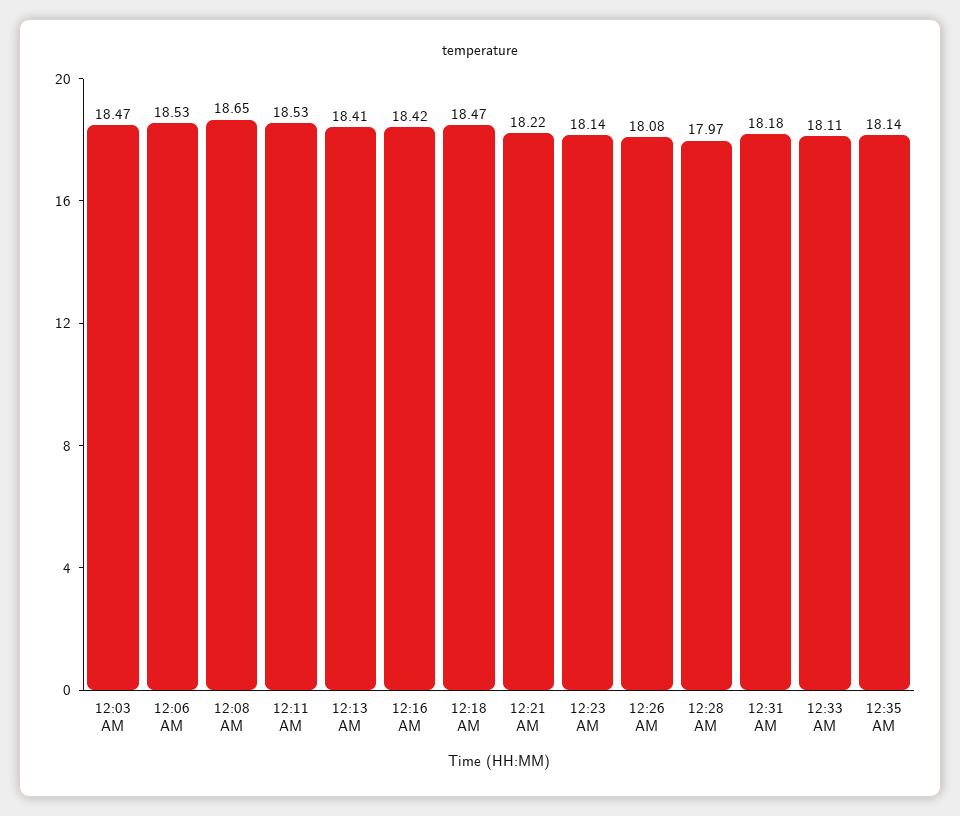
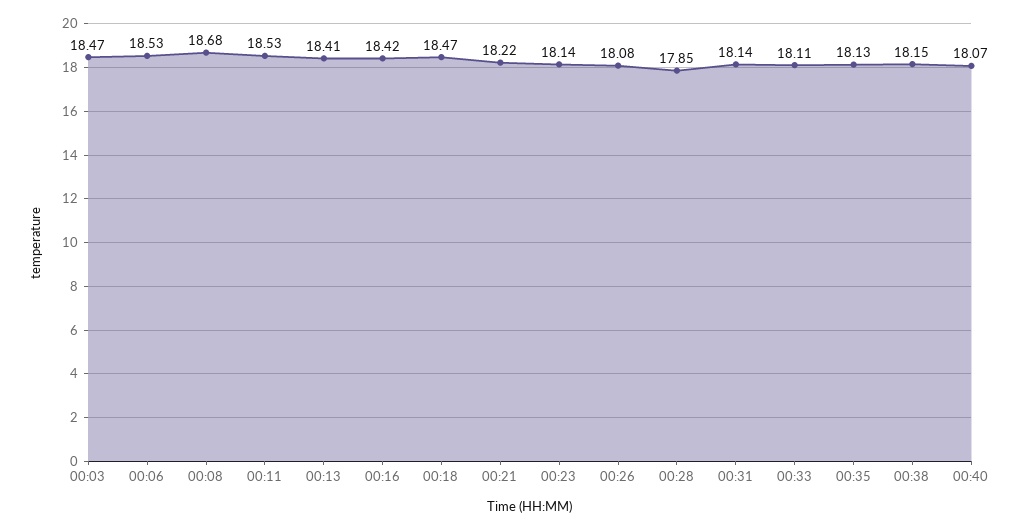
12:08 AM: 18.65 -> 18.68
12:28 AM: 17.97 -> 17.85
12:31 AM: 18.18 -> 18.14
12:35 AM: 18.14 -> 18.13
00:38: none -> 18.15
00:40: none -> 18.07

